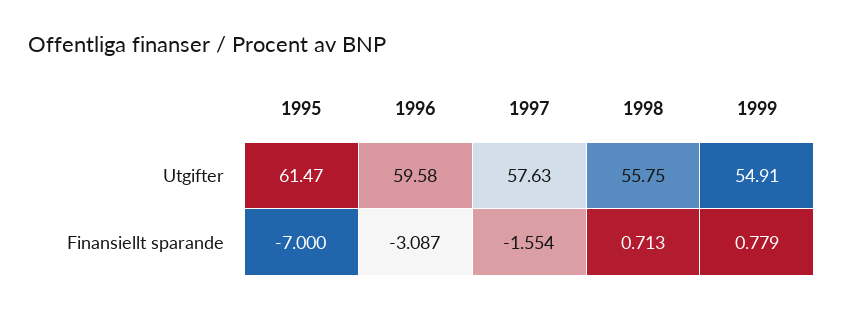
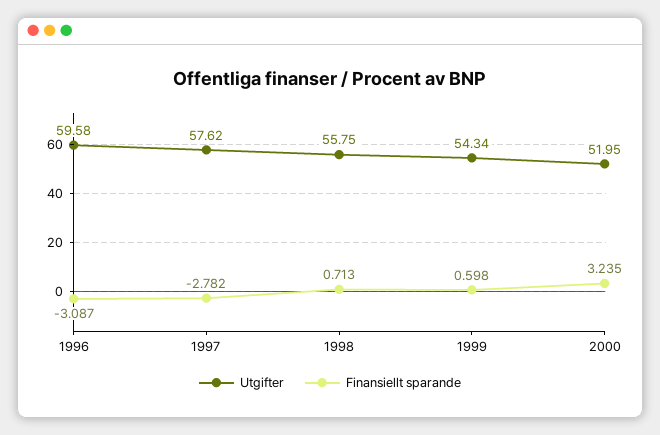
Utgifter, 1995: 61.47 -> none
Utgifter, 1997: 57.63 -> 57.62
Utgifter, 1999: 54.91 -> 54.34
Finansiellt sparande, 1995: -7 -> none
Finansiellt sparande, 1997: -1.554 -> -2.782
Finansiellt sparande, 1999: 0.779 -> 0.598
Utgifter, 2000: none -> 51.95
Finansiellt sparande, 2000: none -> 3.235

